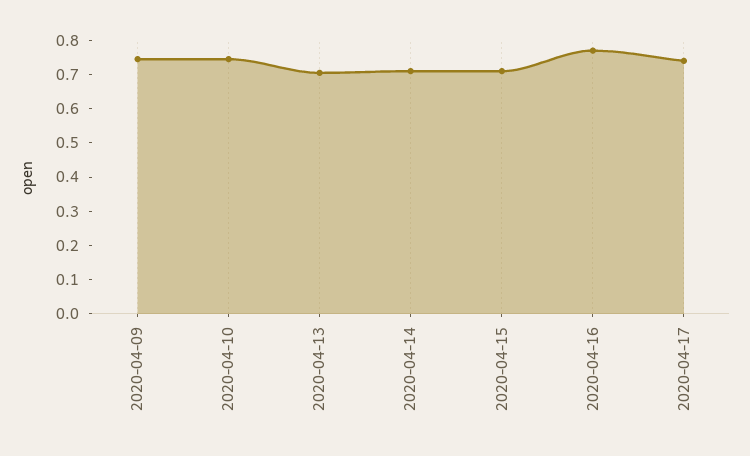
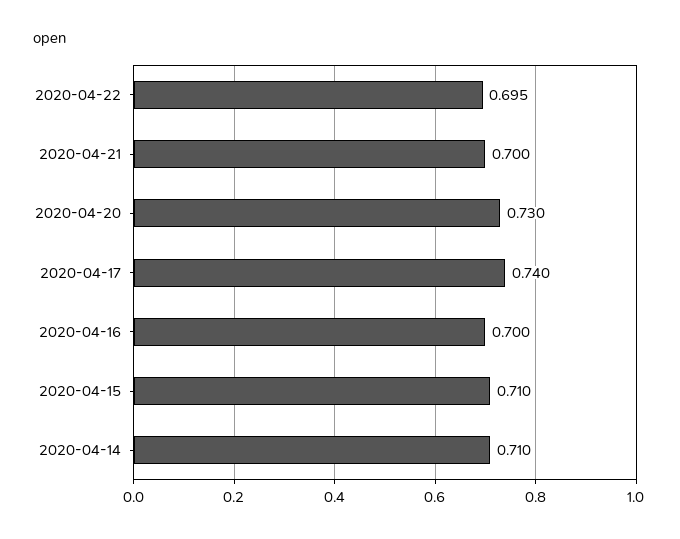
2020-04-09: 0.75 -> none
2020-04-10: 0.75 -> none
2020-04-13: 0.7 -> none
2020-04-16: 0.775 -> 0.7
2020-04-22: none -> 0.695
2020-04-21: none -> 0.7
2020-04-20: none -> 0.73

